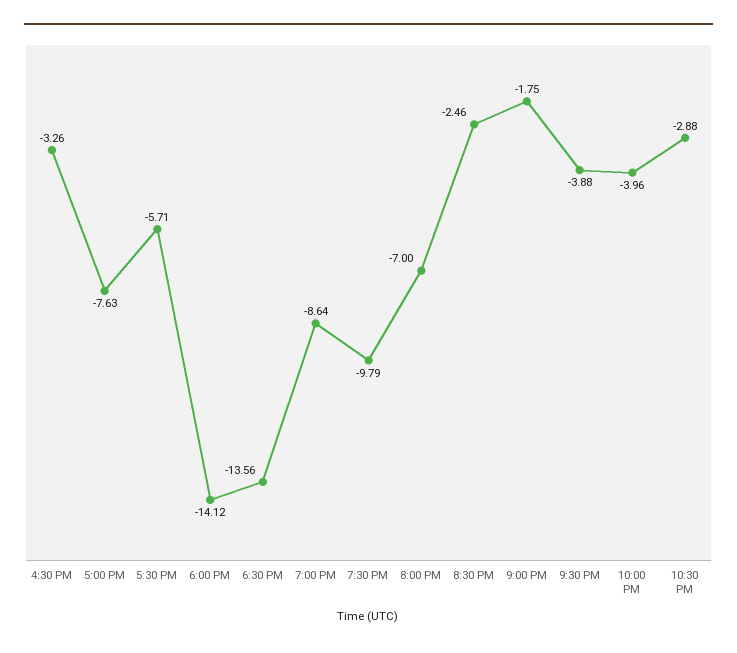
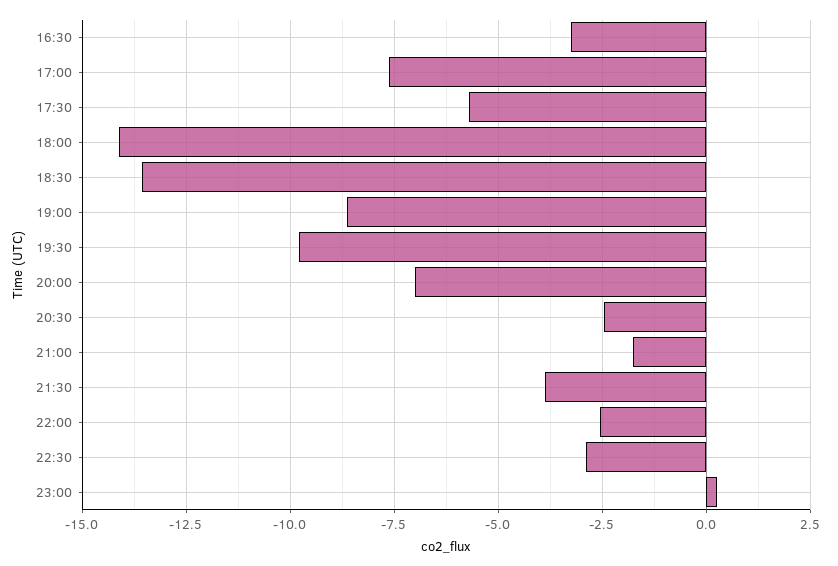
10:00 PM: -3.96 -> -2.5
23:00: none -> 0.25

